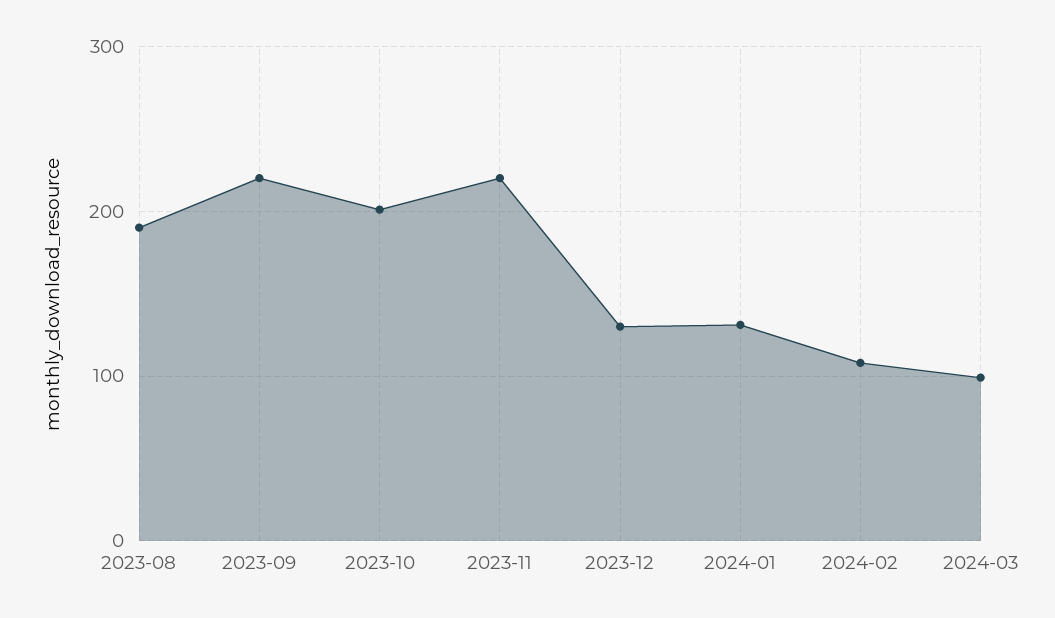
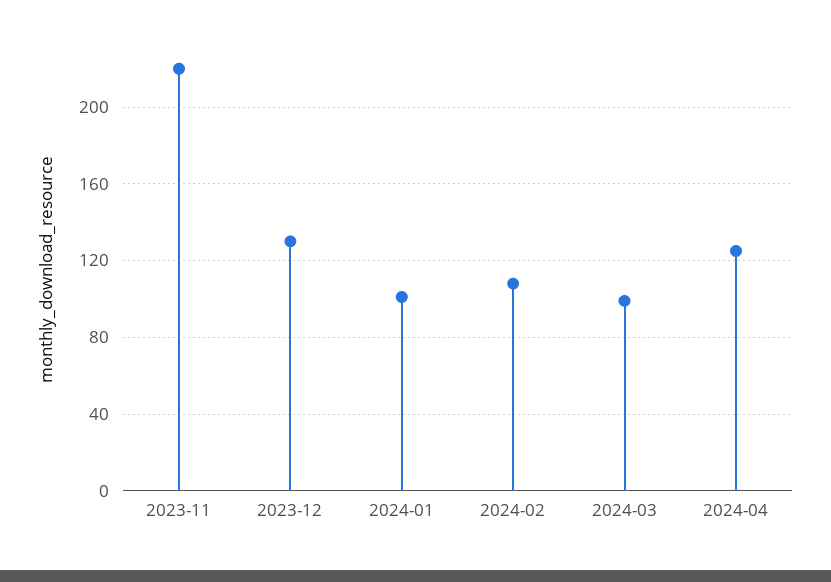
2023-08: 190 -> none
2023-09: 220 -> none
2023-10: 200 -> none
2024-01: 130 -> 100
2024-04: none -> 125

